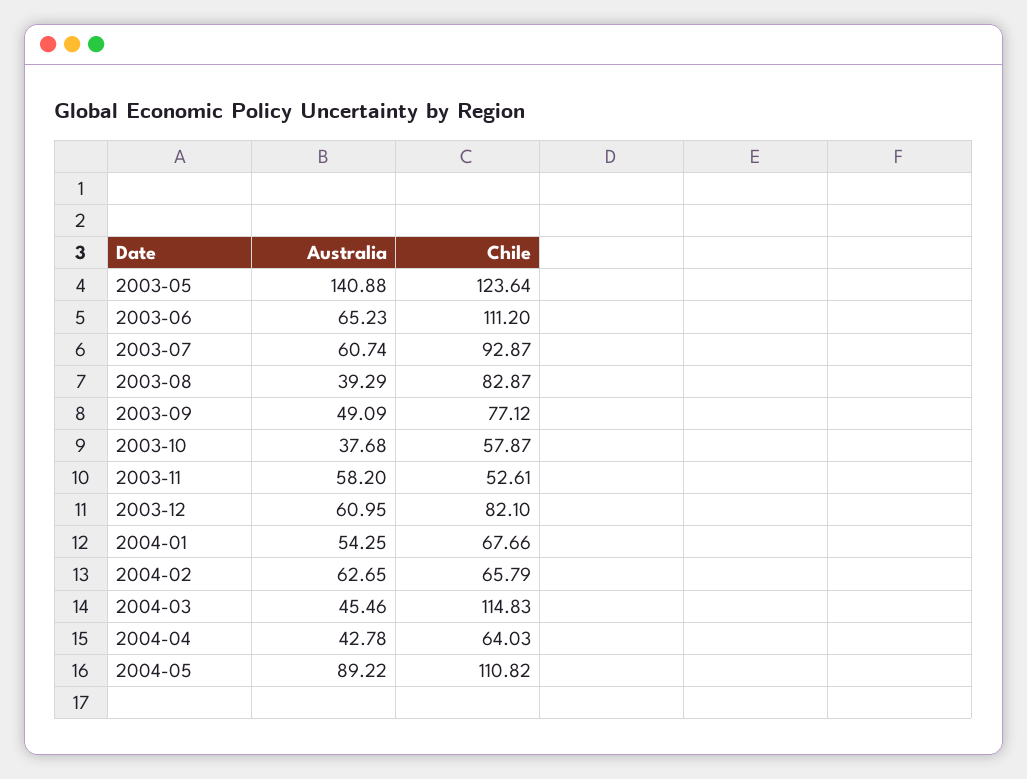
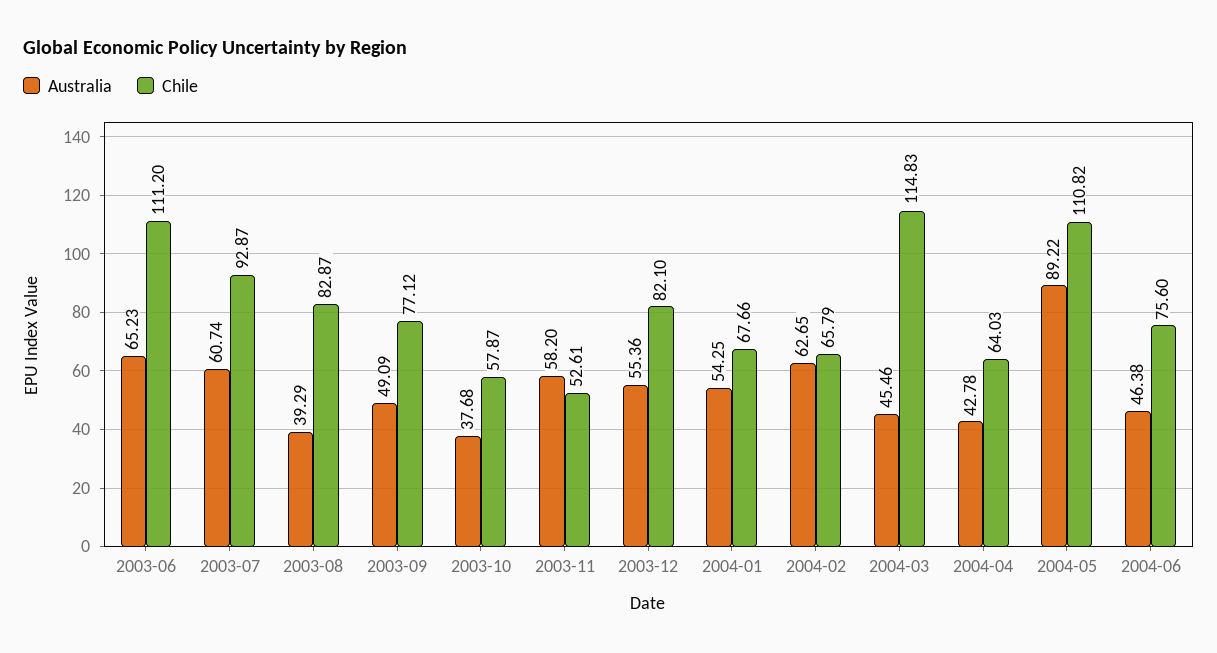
Australia, 2003-05: 140.88 -> none
Chile, 2003-05: 123.64 -> none
Australia, 2003-12: 60.95 -> 55.36
Australia, 2004-06: none -> 46.38
Chile, 2004-06: none -> 75.6

